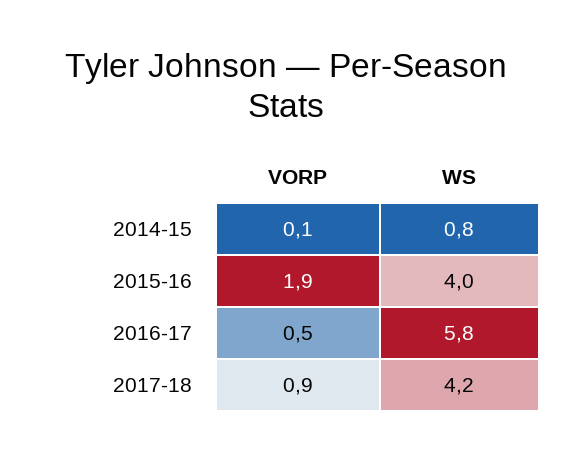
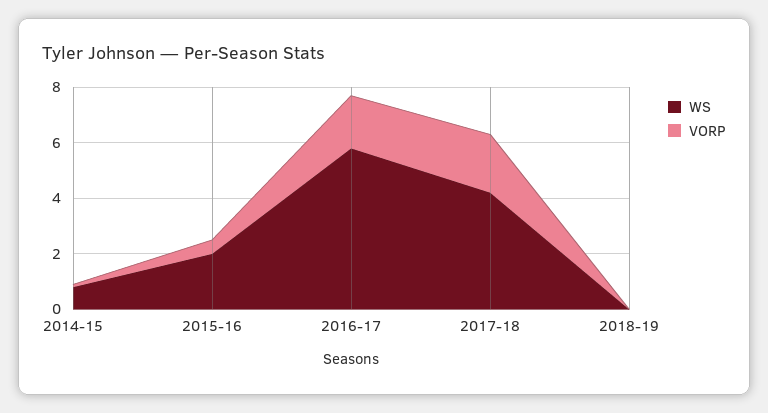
VORP, 2015-16: 1.9 -> 0.5
WS, 2015-16: 4 -> 2
VORP, 2016-17: 0.5 -> 2
VORP, 2017-18: 0.9 -> 2
WS, 2018-19: none -> 0
VORP, 2018-19: none -> 0

